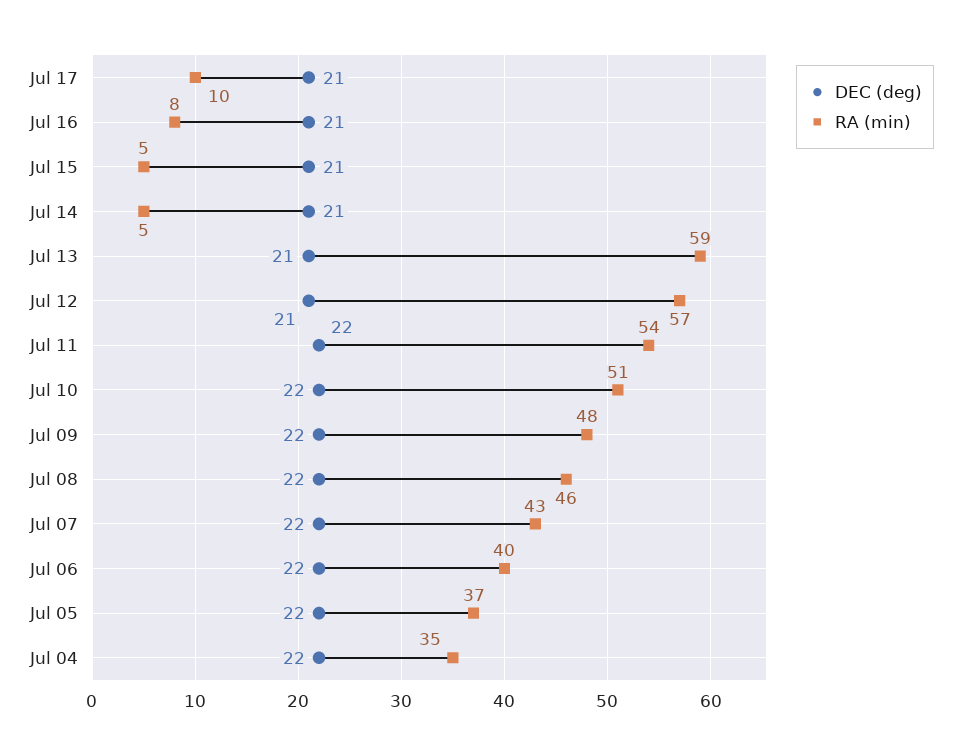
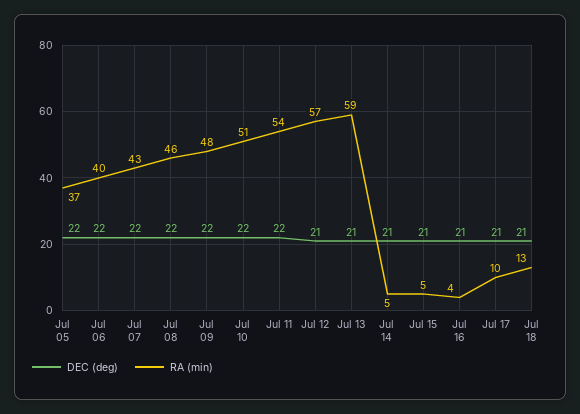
RA (min), Jul 16: 8 -> 4
DEC (deg), Jul 04: 22 -> none
RA (min), Jul 04: 35 -> none
DEC (deg), Jul 18: none -> 21
RA (min), Jul 18: none -> 13

